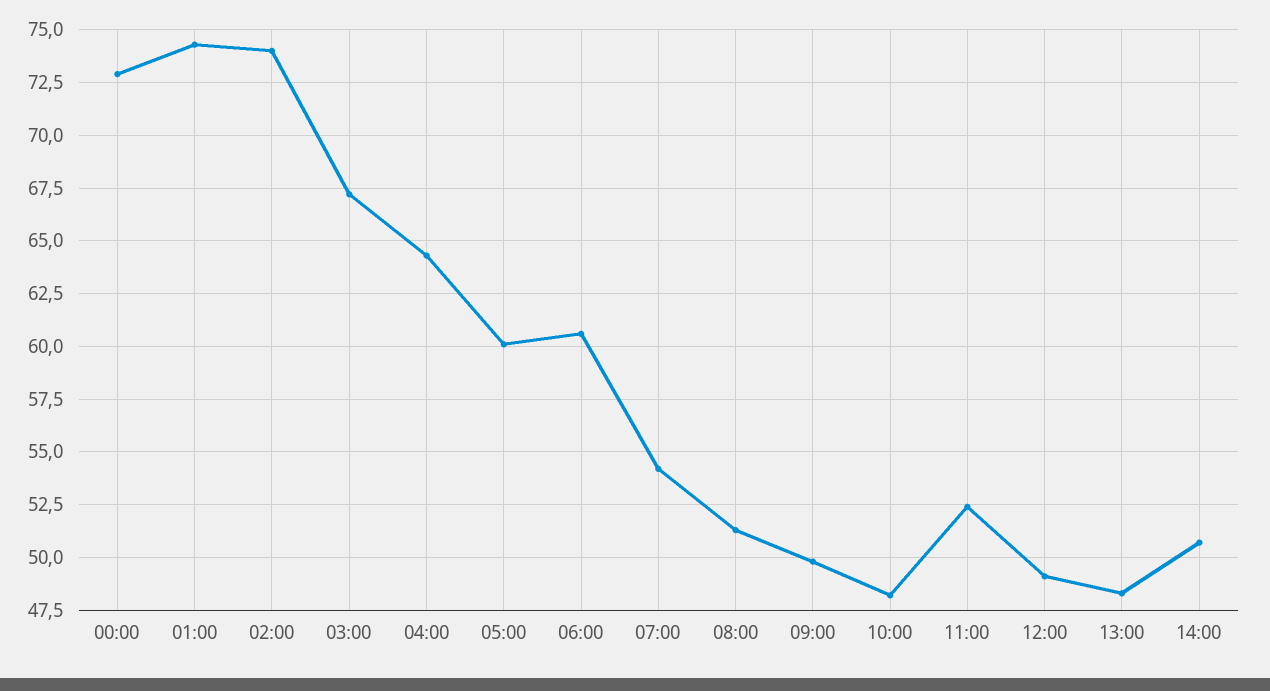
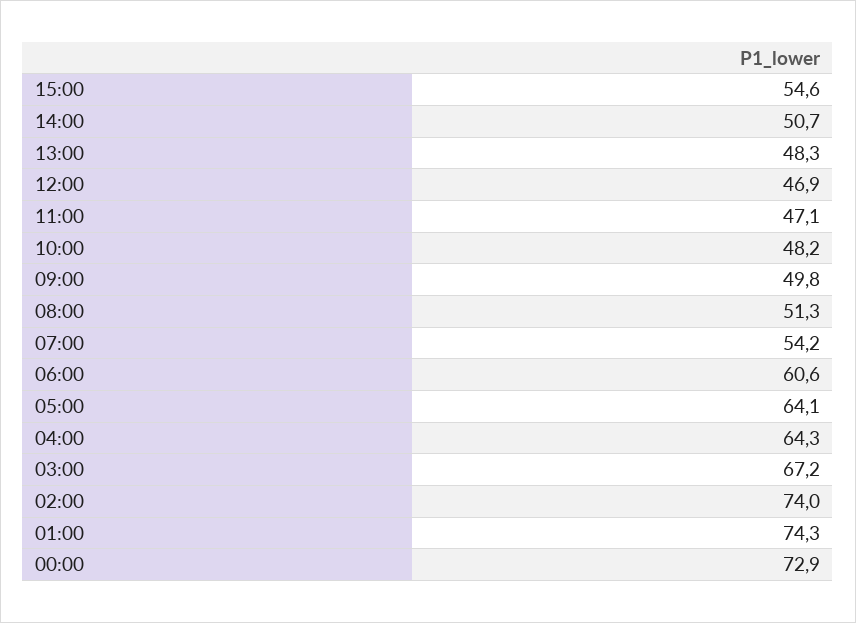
05:00: 60 -> 64.1
11:00: 52.5 -> 47.1
12:00: 49 -> 46.9
15:00: none -> 54.6

